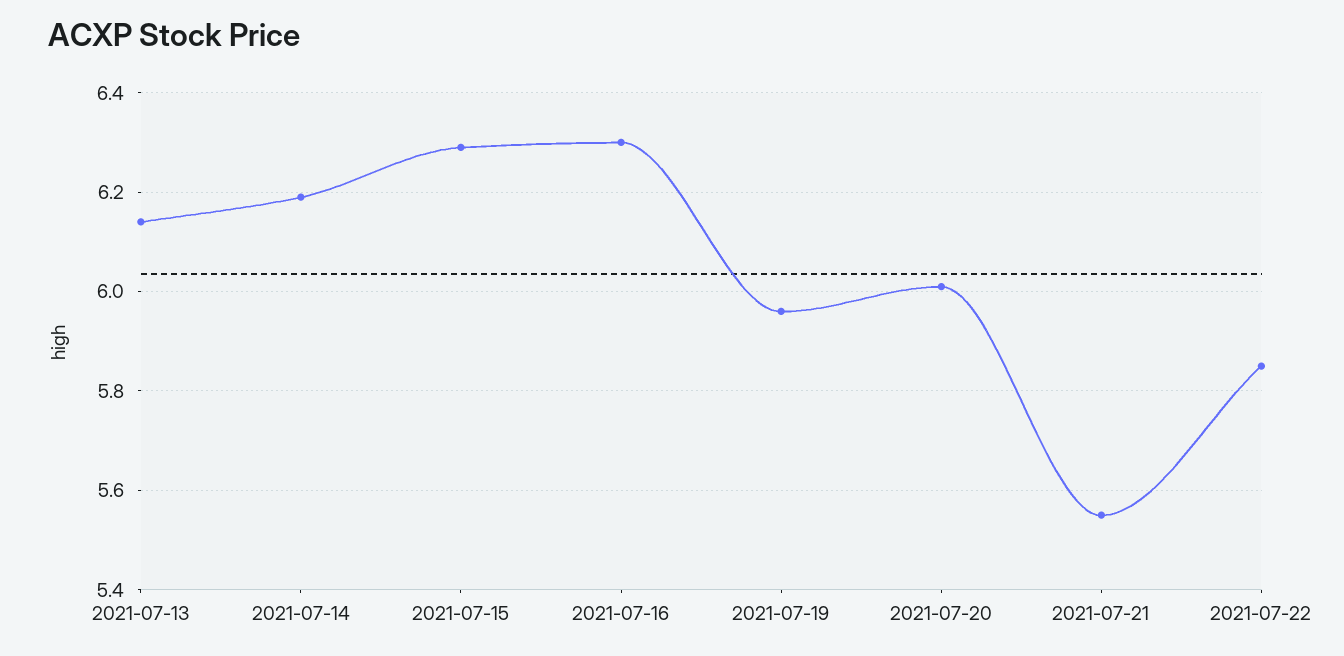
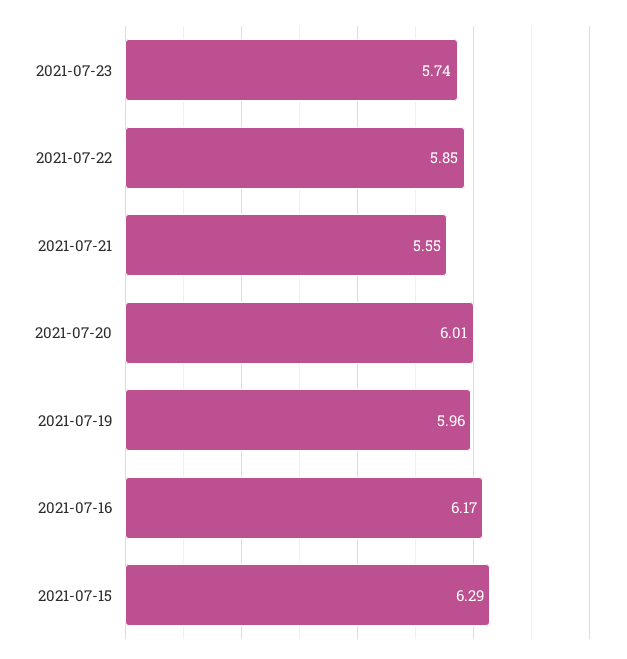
2021-07-13: 6.15 -> none
2021-07-14: 6.2 -> none
2021-07-16: 6.3 -> 6.17
2021-07-23: none -> 5.74

